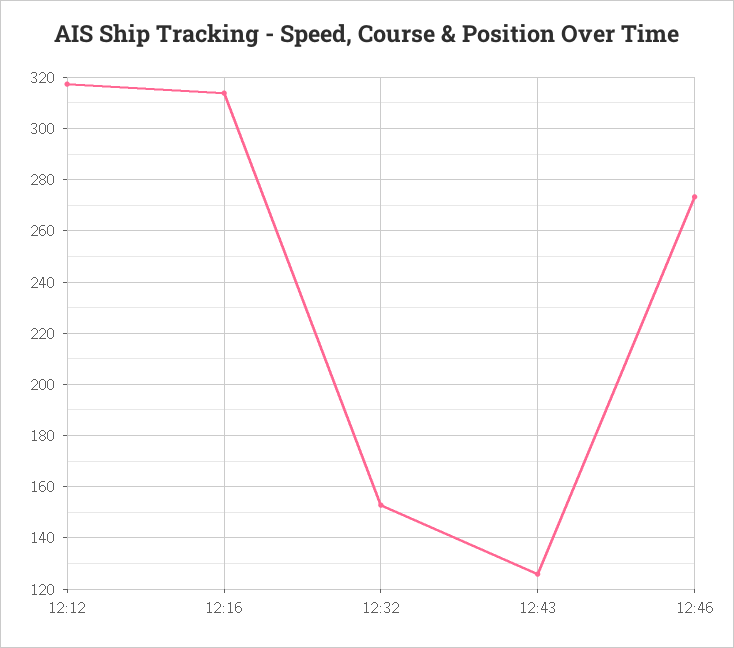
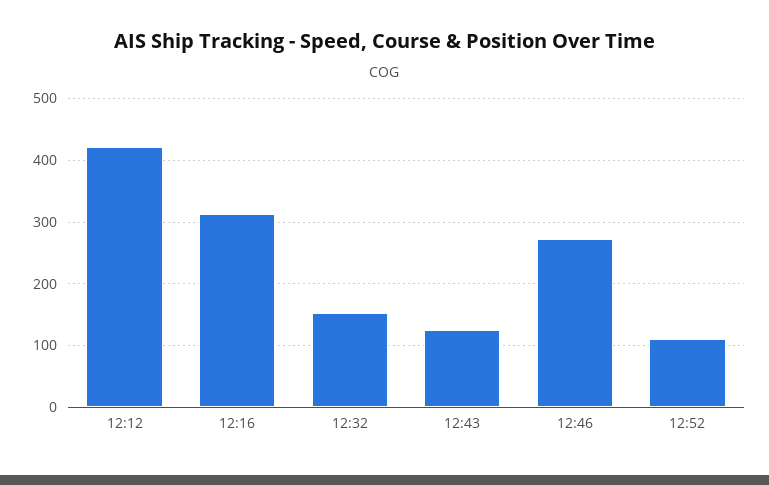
12:12: 317.5 -> 420
12:52: none -> 110

